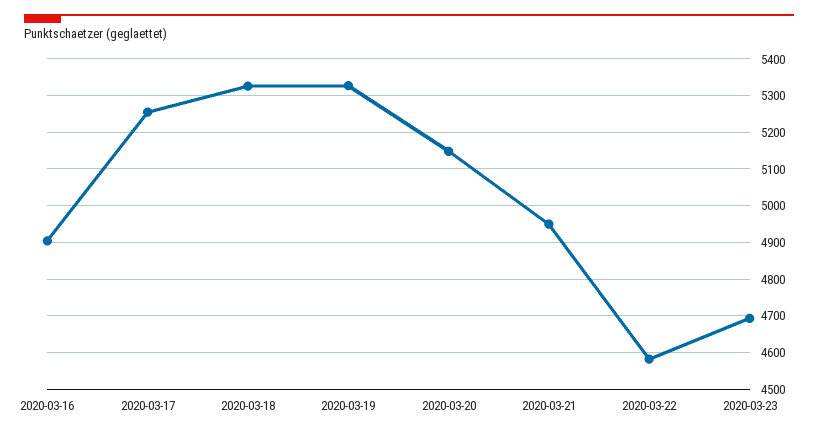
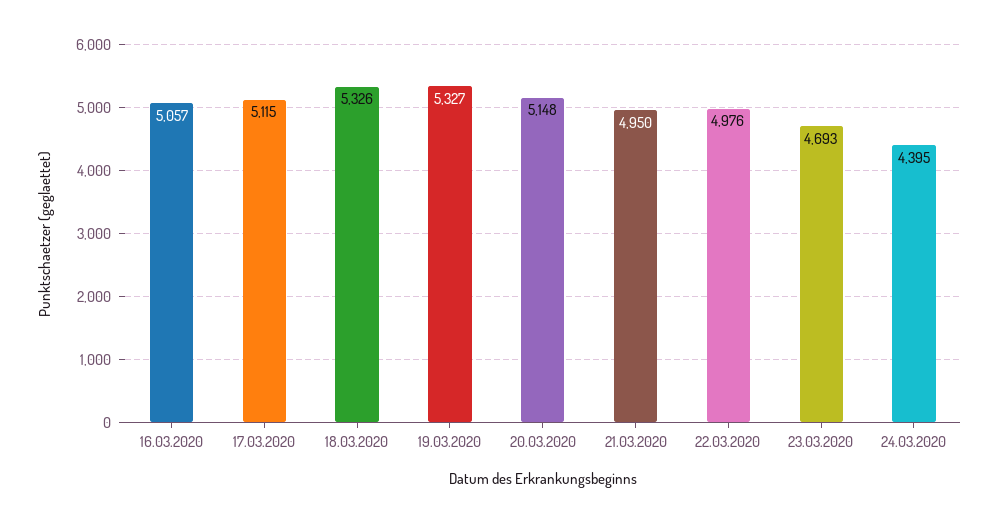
2020-03-16: 4900 -> 5057
2020-03-17: 5260 -> 5115
2020-03-22: 4580 -> 4976
24.03.2020: none -> 4395

